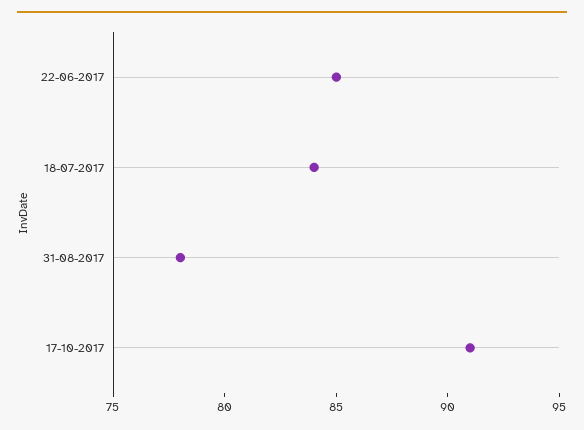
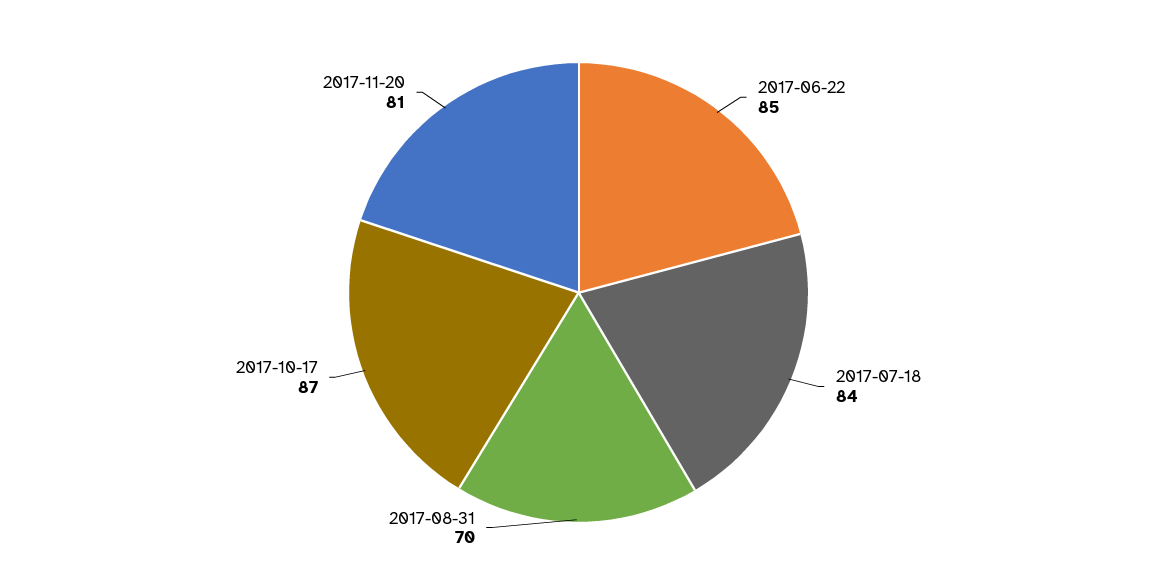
31-08-2017: 78 -> 70
17-10-2017: 91 -> 87
2017-11-20: none -> 81

